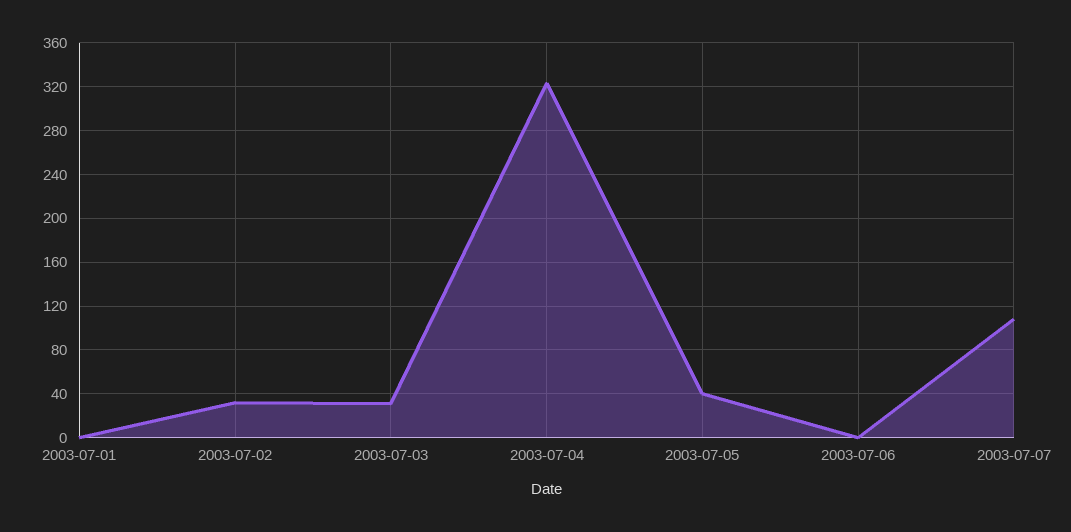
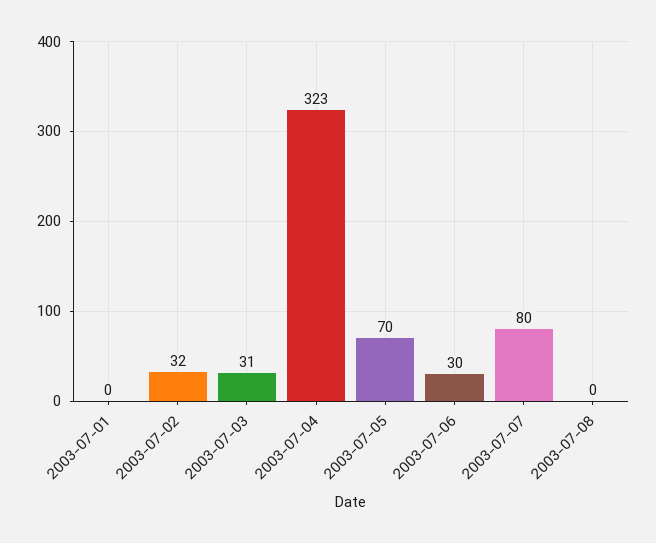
2003-07-05: 40 -> 70
2003-07-06: 0 -> 30
2003-07-07: 110 -> 80
2003-07-08: none -> 0

